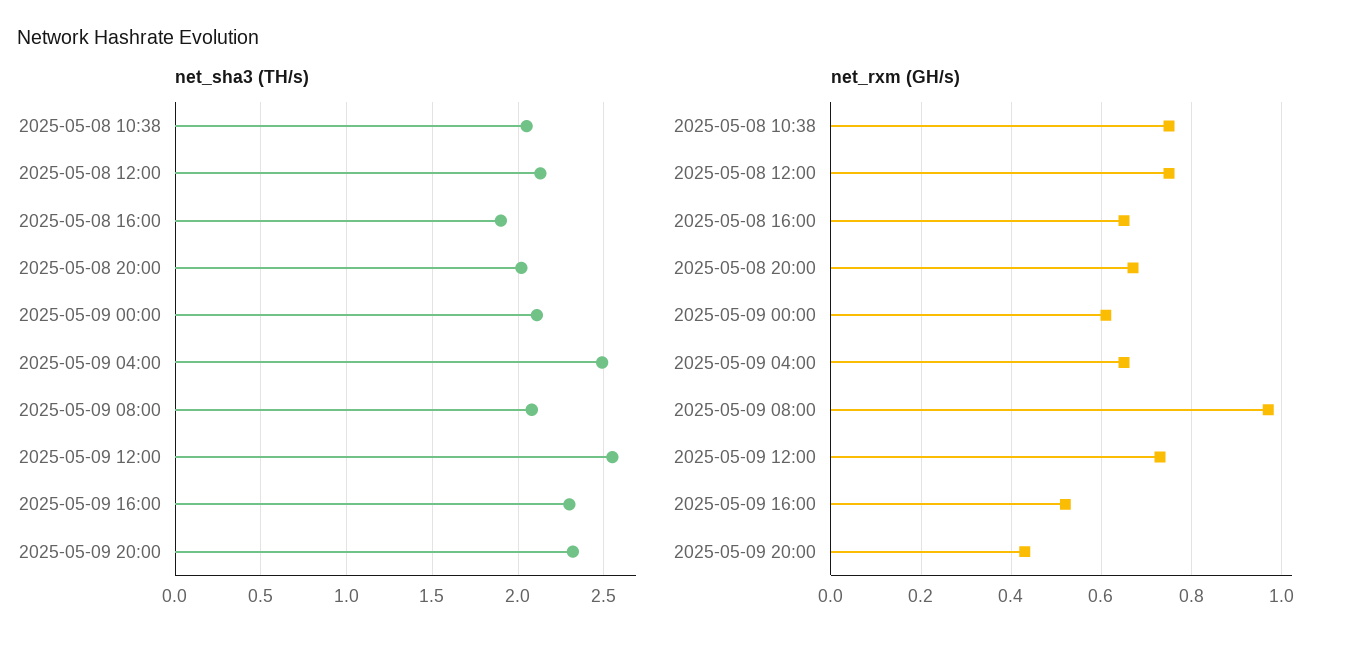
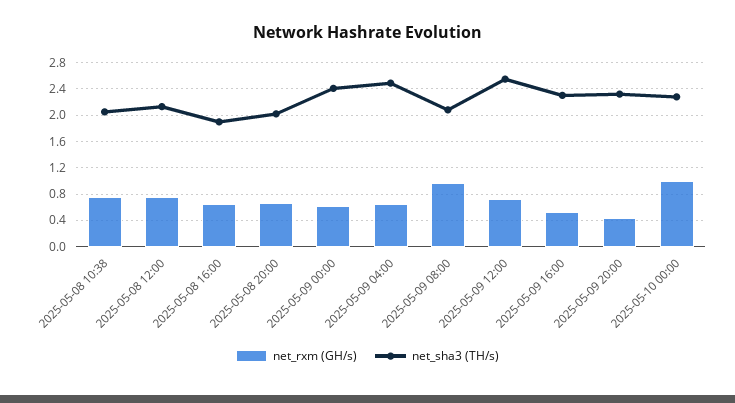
net_sha3 (TH/s), 2025-05-09 00:00: 2.1 -> 2.4
net_rxm (GH/s), 2025-05-10 00:00: none -> 1
net_sha3 (TH/s), 2025-05-10 00:00: none -> 2.3

